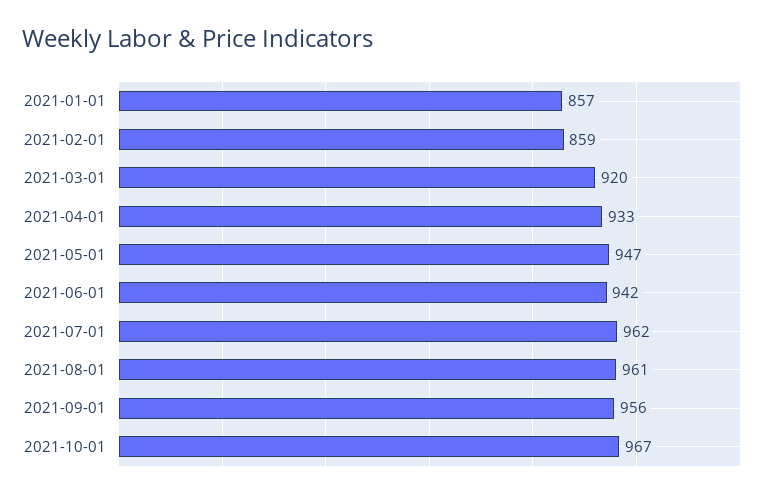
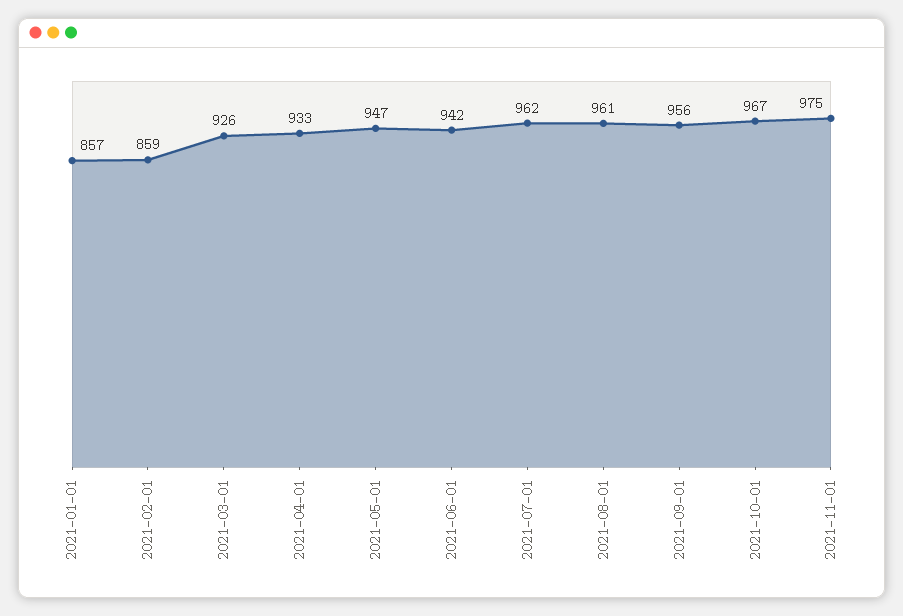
2021-03-01: 920 -> 926
2021-11-01: none -> 975

